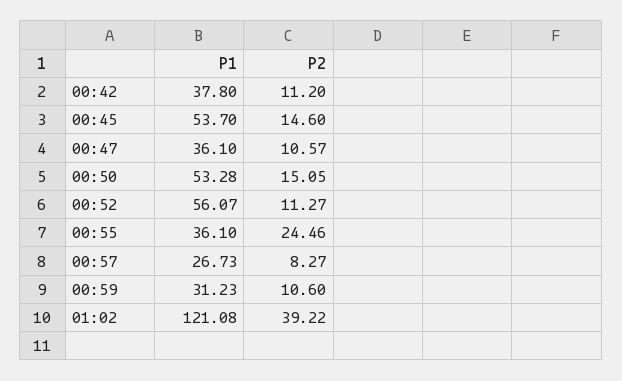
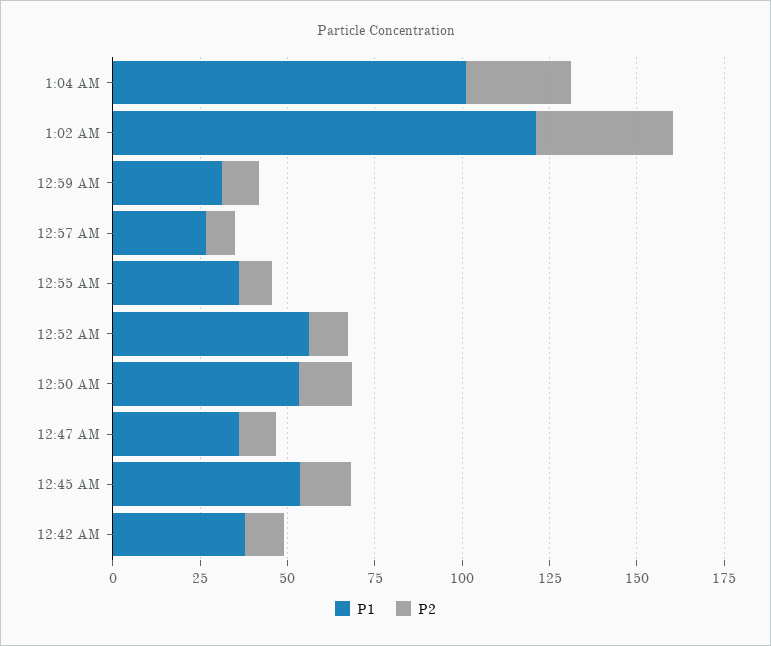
P2, 00:55: 24.46 -> 10
P1, 1:04 AM: none -> 100
P2, 1:04 AM: none -> 30

